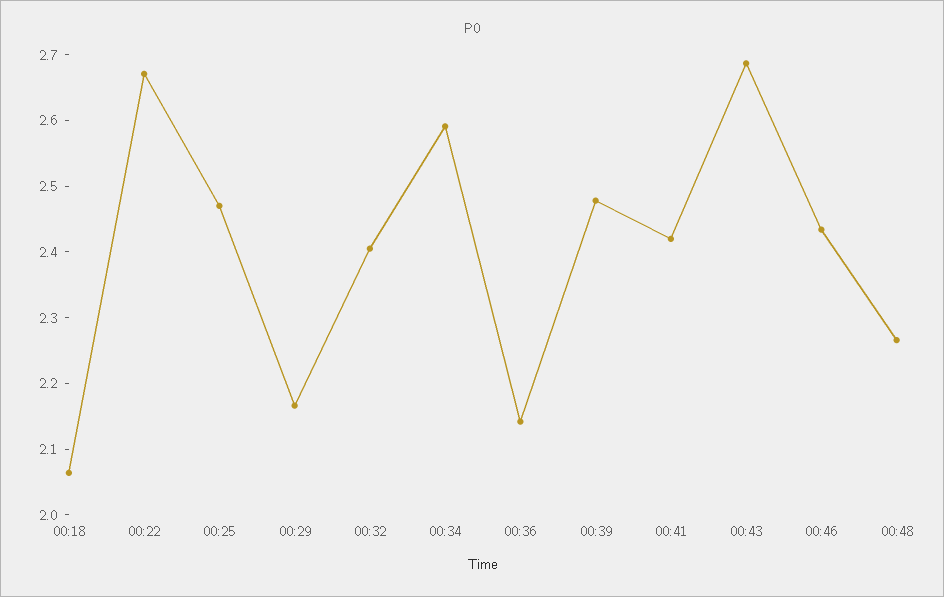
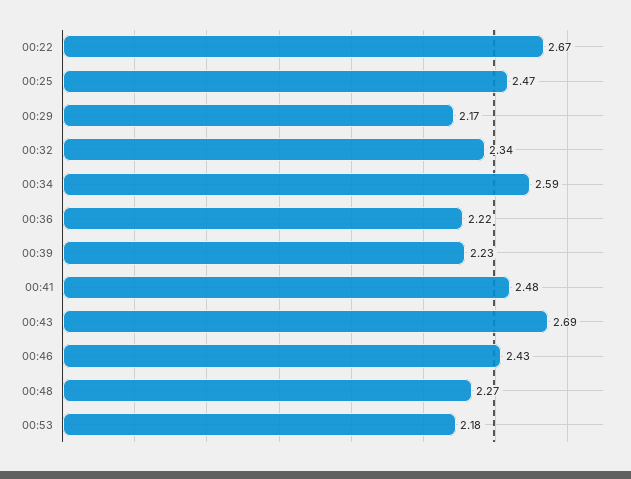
00:18: 2.06 -> none
00:32: 2.4 -> 2.34
00:36: 2.14 -> 2.22
00:39: 2.48 -> 2.23
00:41: 2.42 -> 2.48
00:53: none -> 2.18

